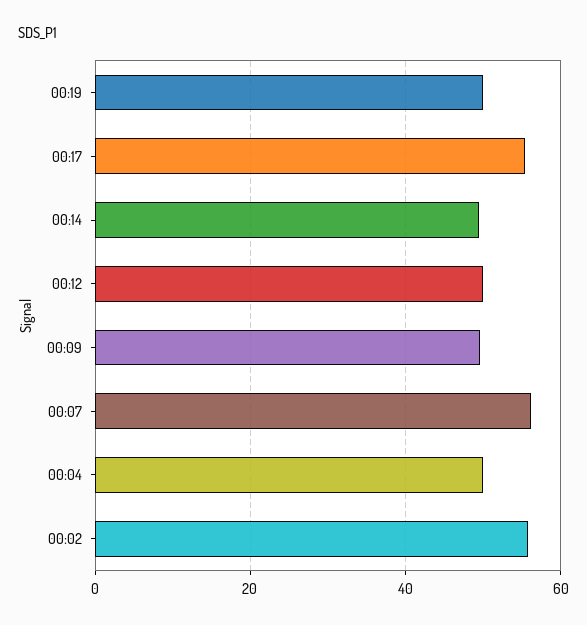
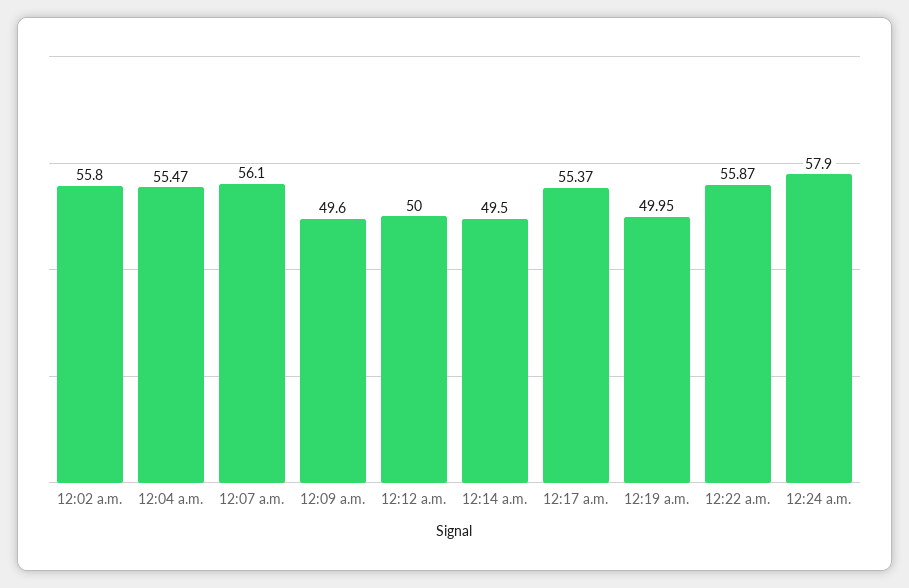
00:04: 50 -> 55.47
12:22 a.m.: none -> 55.87
12:24 a.m.: none -> 57.9

